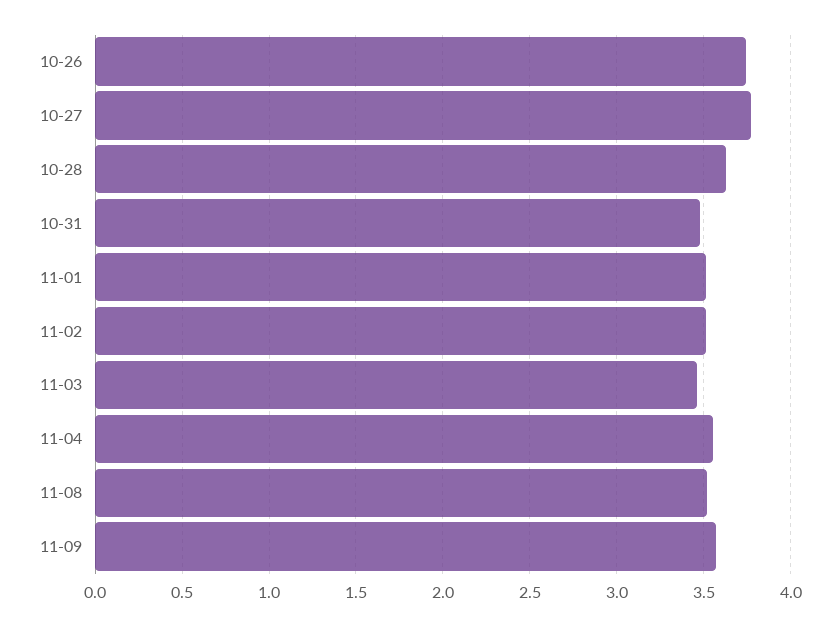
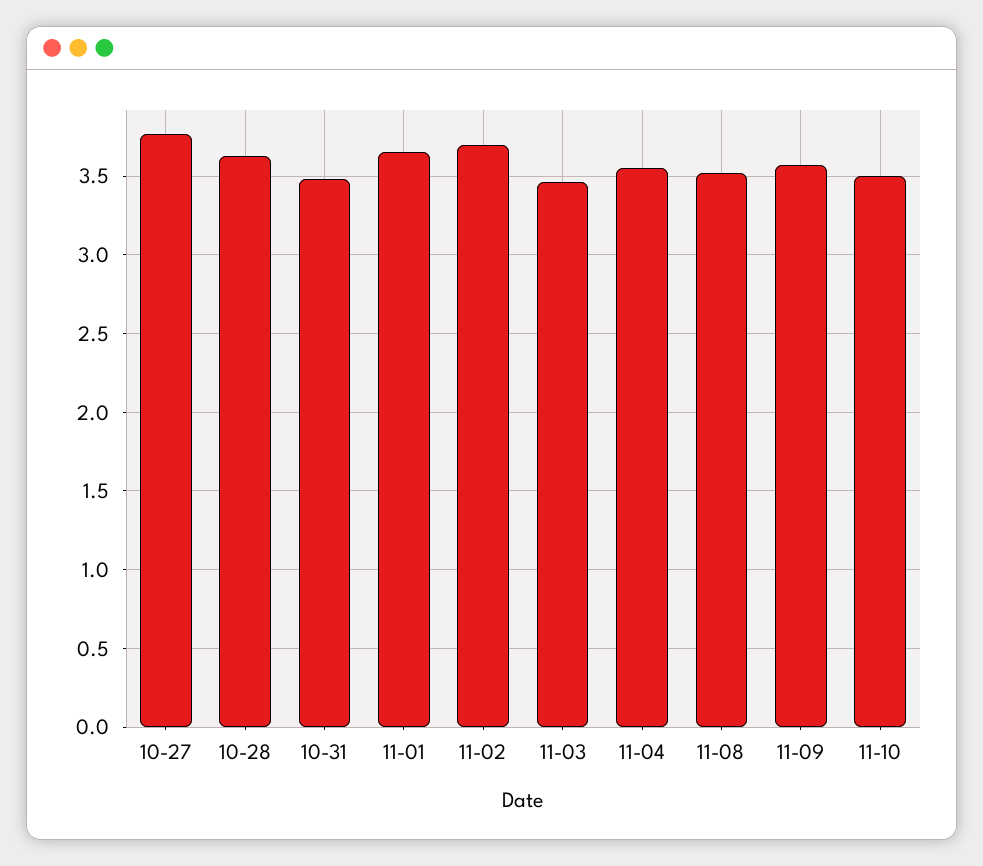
10-26: 3.75 -> none
11-01: 3.5 -> 3.65
11-02: 3.5 -> 3.7
11-10: none -> 3.5

